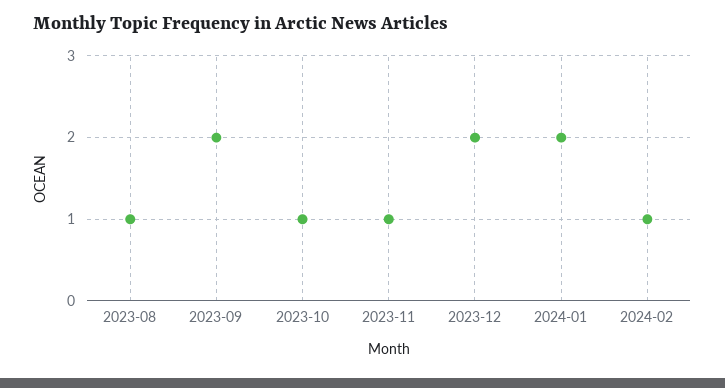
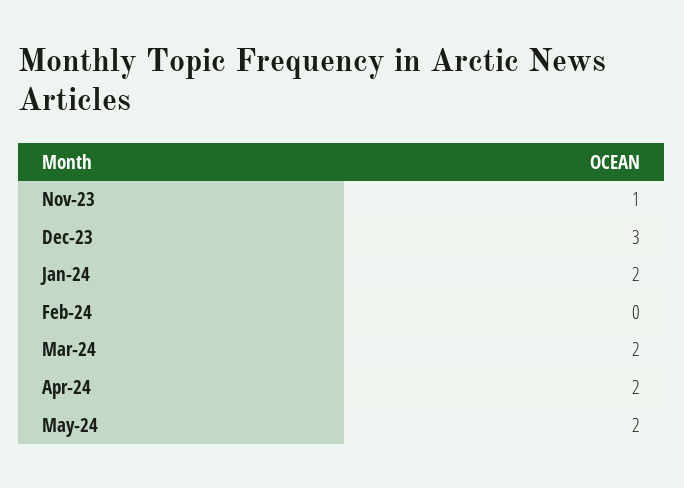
2023-08: 1 -> none
2023-09: 2 -> none
2023-10: 1 -> none
2023-12: 2 -> 3
2024-02: 1 -> 0
Mar-24: none -> 2
Apr-24: none -> 2
May-24: none -> 2

